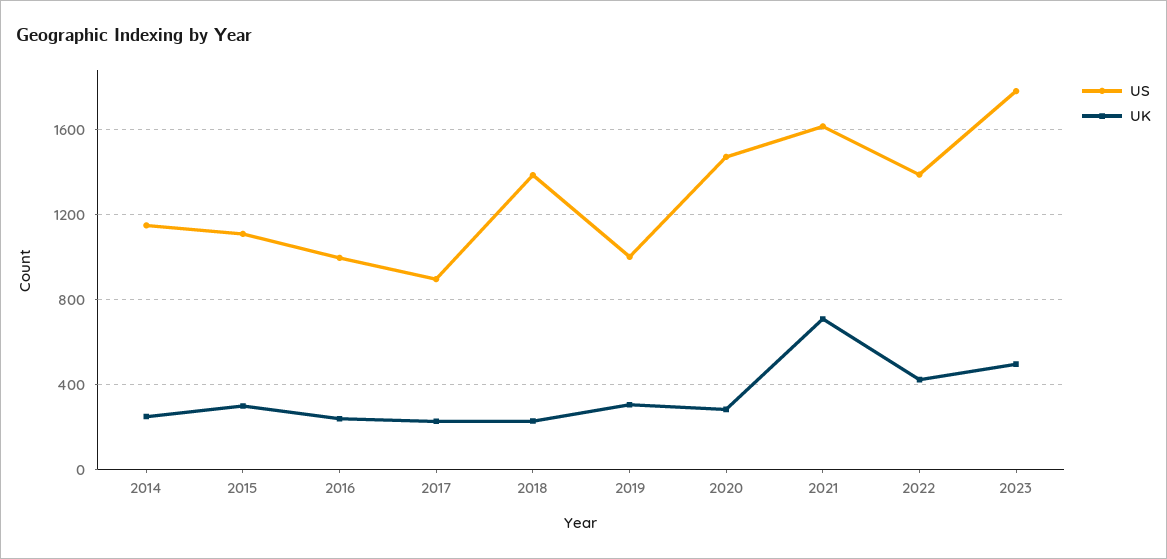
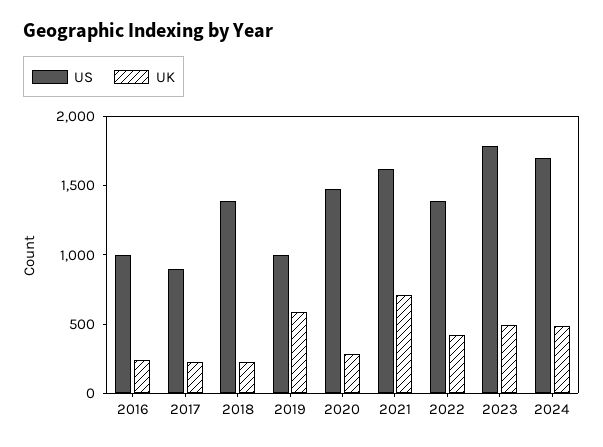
US, 2014: 1150 -> none
UK, 2014: 250 -> none
US, 2015: 1100 -> none
UK, 2015: 300 -> none
UK, 2019: 300 -> 600
US, 2024: none -> 1700
UK, 2024: none -> 500

